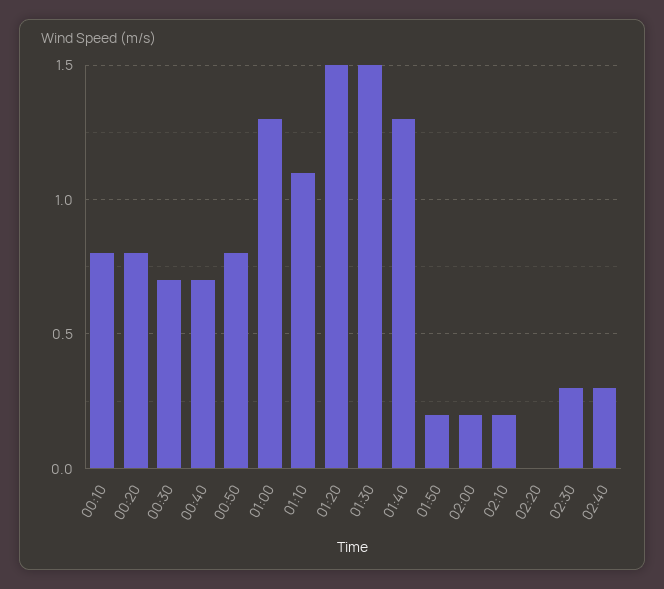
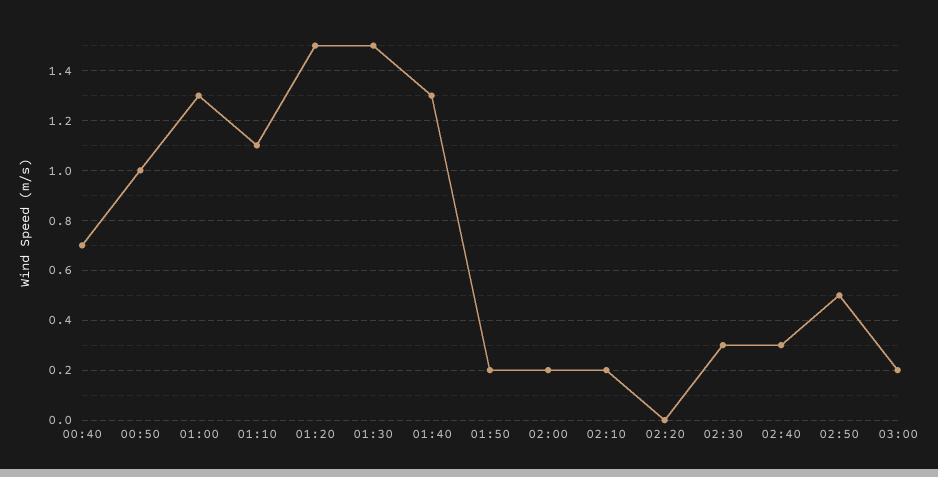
00:10: 0.8 -> none
00:20: 0.8 -> none
00:30: 0.7 -> none
00:50: 0.8 -> 1
02:50: none -> 0.5
03:00: none -> 0.2

